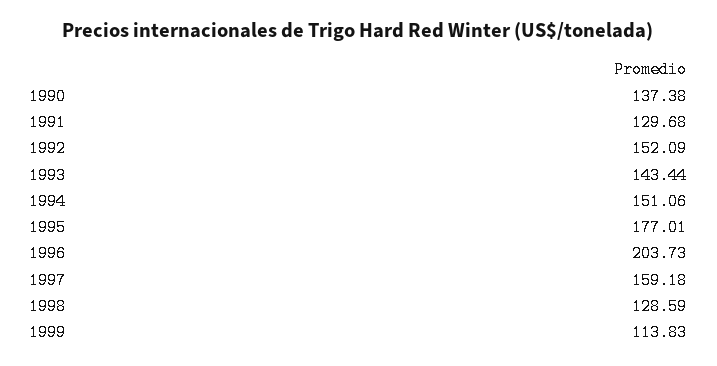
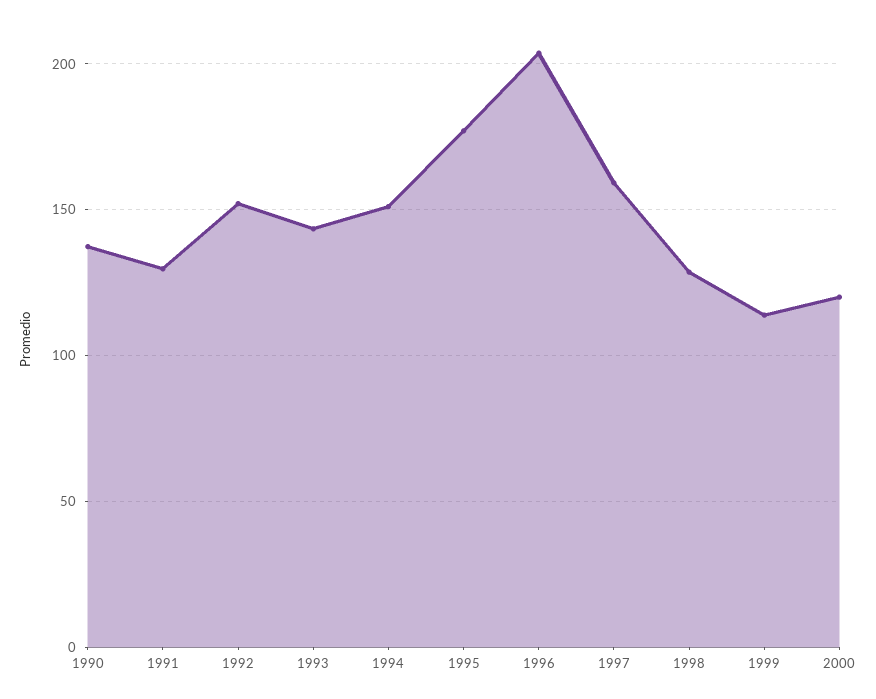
2000: none -> 120

